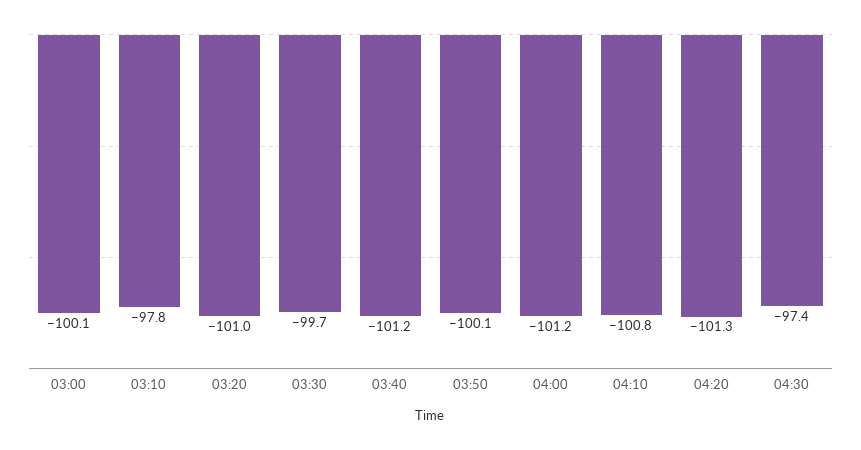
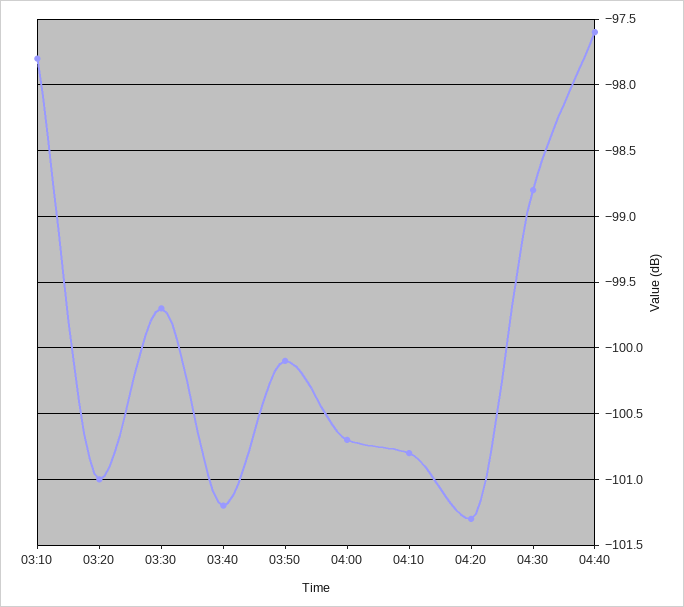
03:00: -100.1 -> none
04:00: -101.2 -> -100.7
04:30: -97.4 -> -98.8
04:40: none -> -97.6

